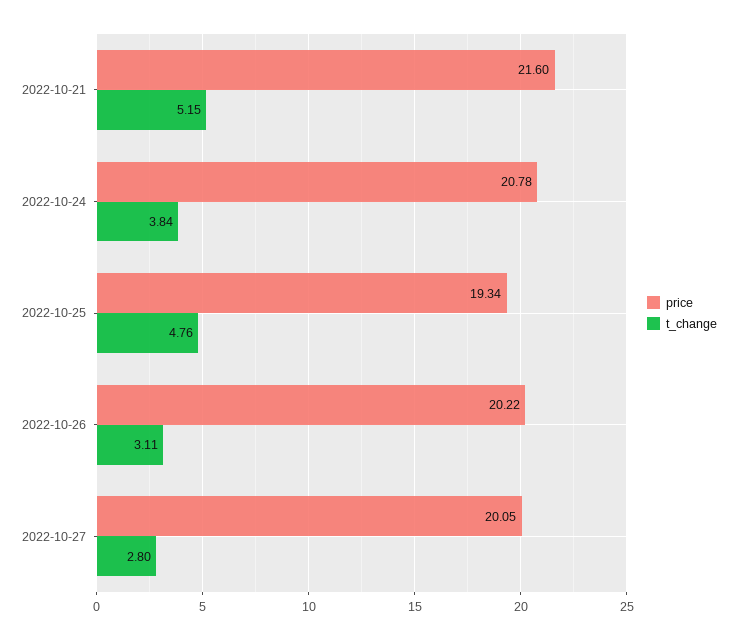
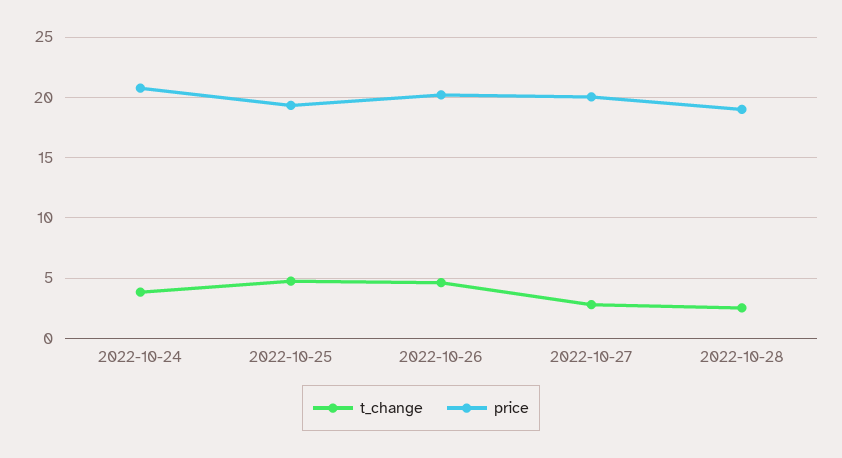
price, 2022-10-21: 21.6 -> none
t_change, 2022-10-21: 5.15 -> none
t_change, 2022-10-26: 3.11 -> 4.5
t_change, 2022-10-28: none -> 2.5
price, 2022-10-28: none -> 19

